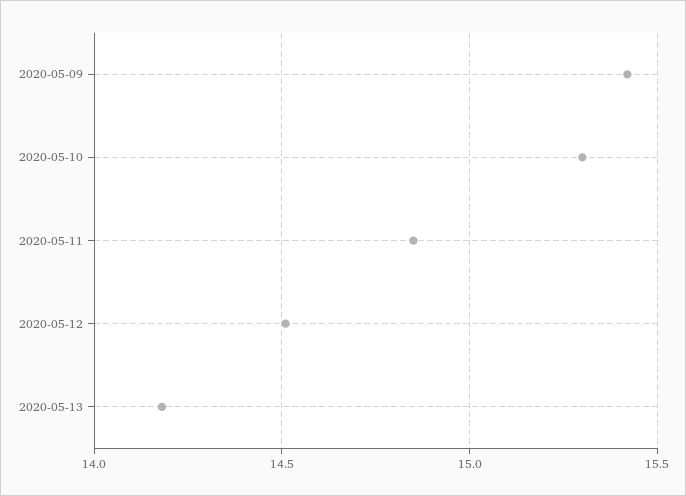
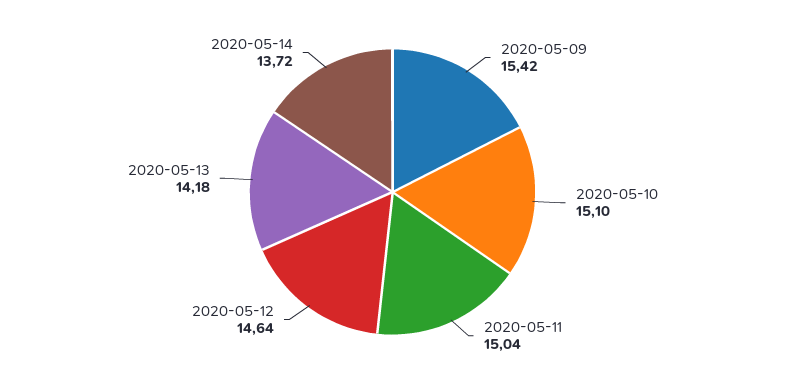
2020-05-10: 15.3 -> 15.1
2020-05-11: 14.85 -> 15.04
2020-05-12: 14.5 -> 14.64
2020-05-14: none -> 13.72

